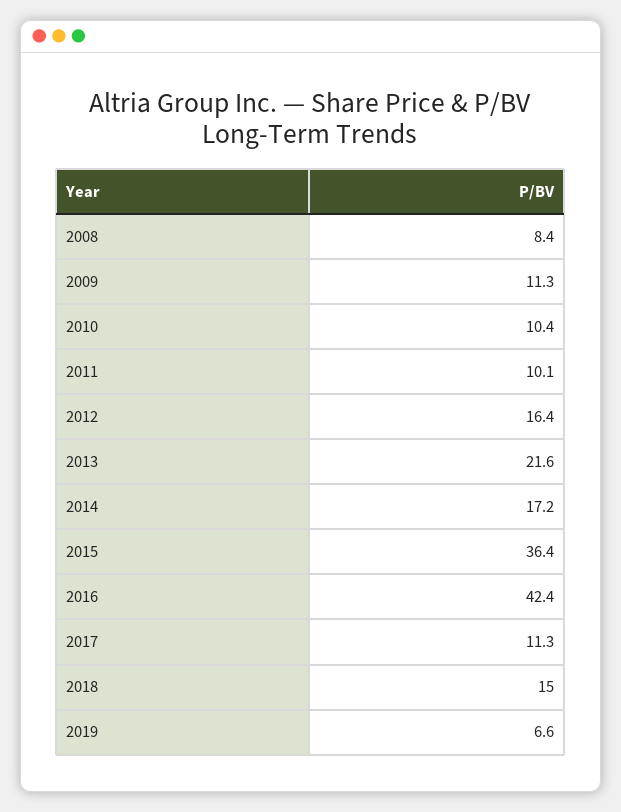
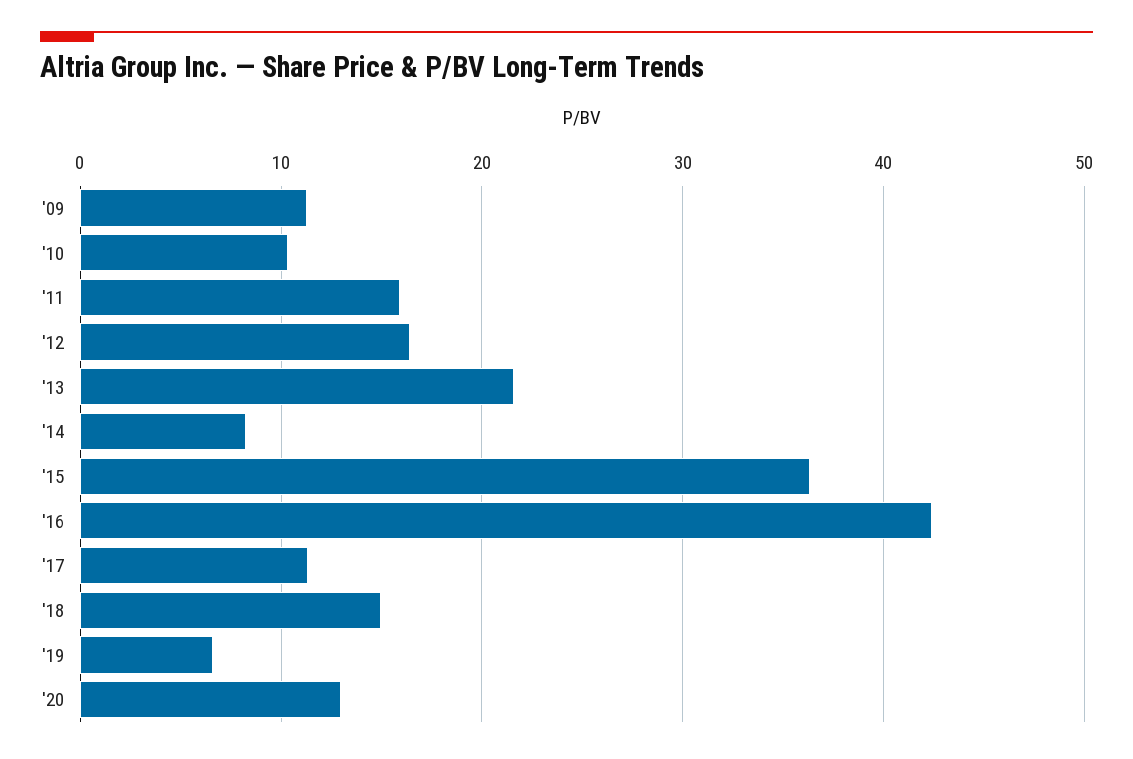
2008: 8.4 -> none
2011: 10.1 -> 16
2014: 17.2 -> 8
'20: none -> 13

